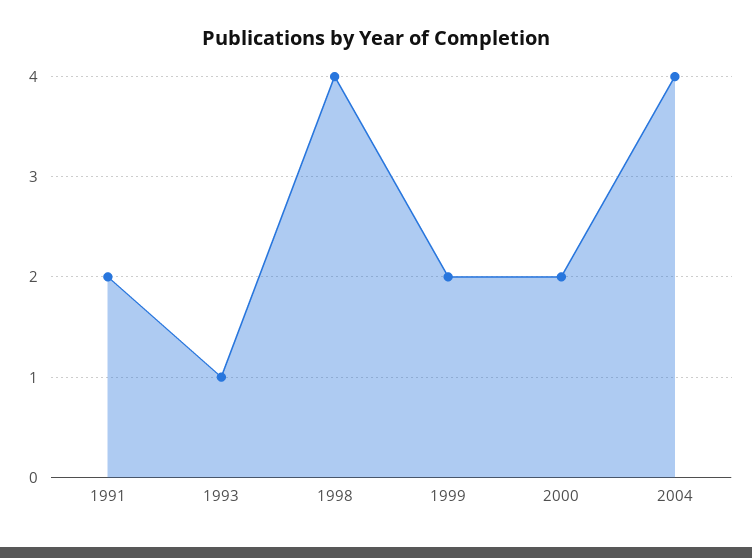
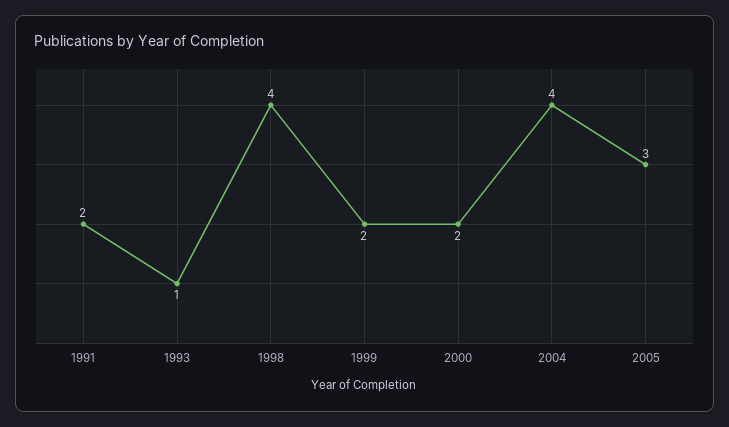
2005: none -> 3

